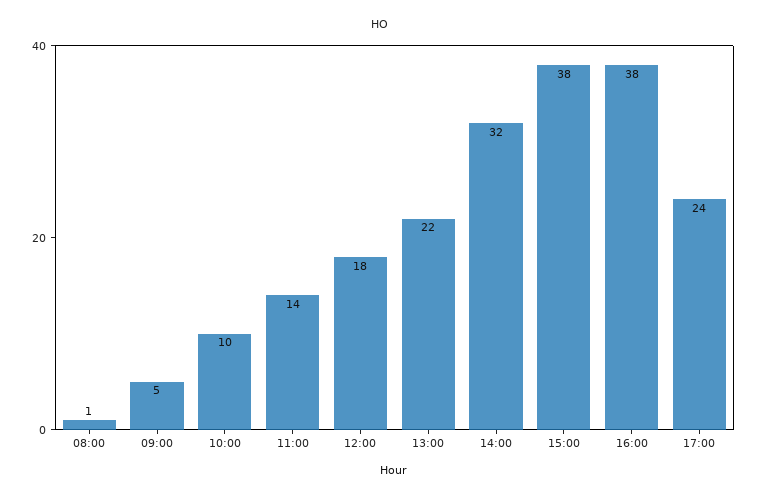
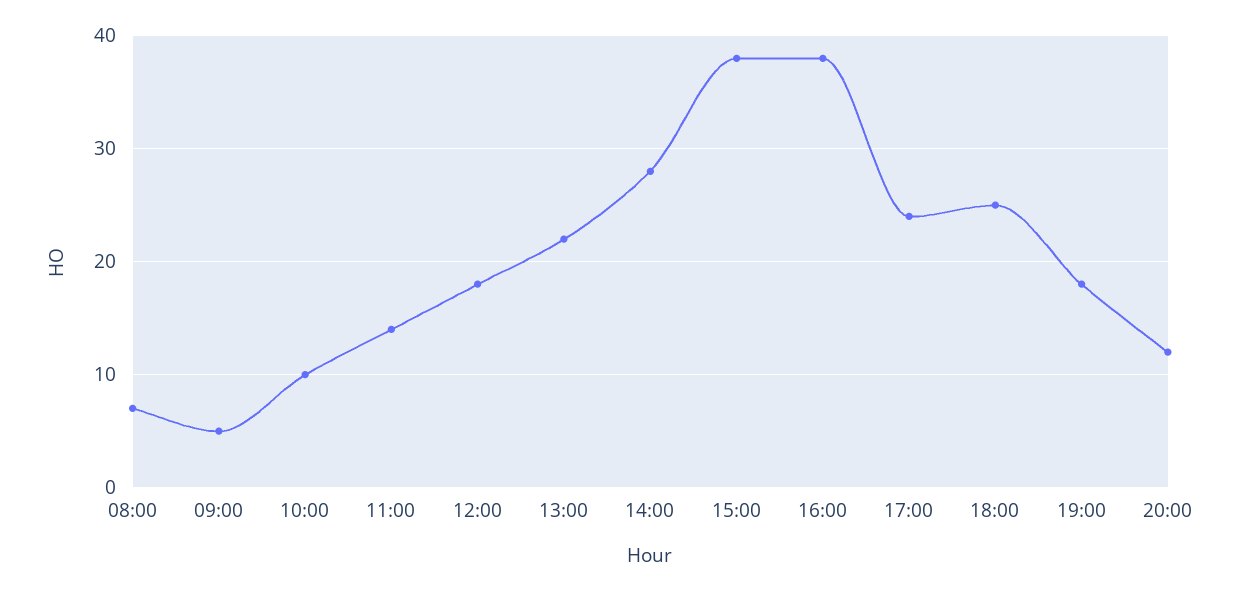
08:00: 1 -> 7
14:00: 32 -> 28
18:00: none -> 25
19:00: none -> 18
20:00: none -> 12

